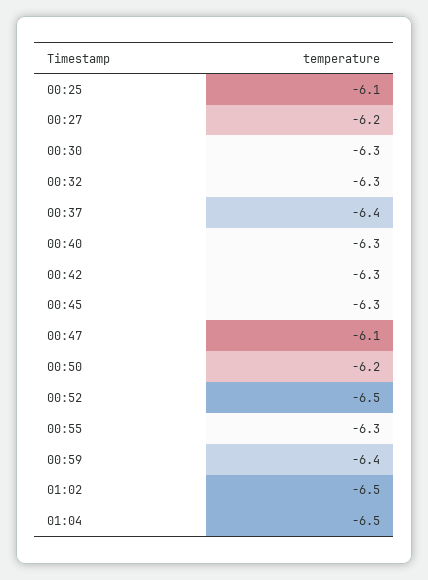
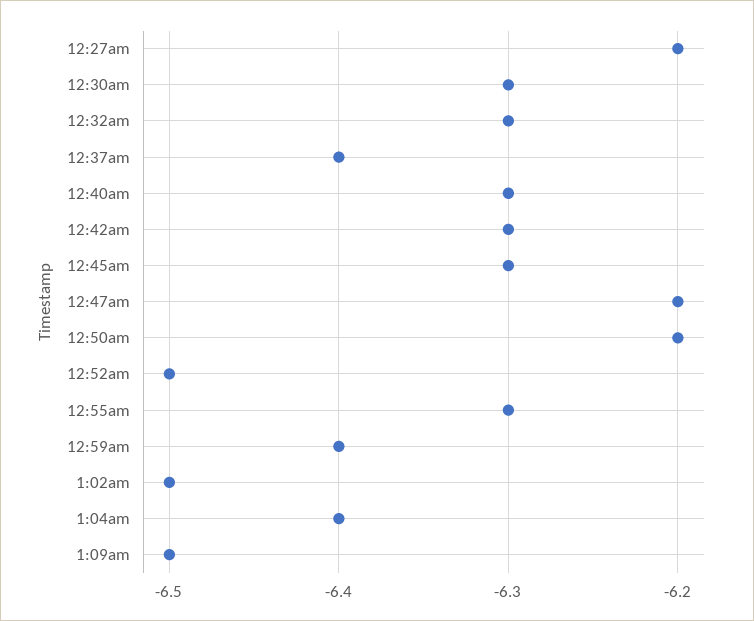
00:25: -6.1 -> none
00:47: -6.1 -> -6.2
01:04: -6.5 -> -6.4
1:09am: none -> -6.5

